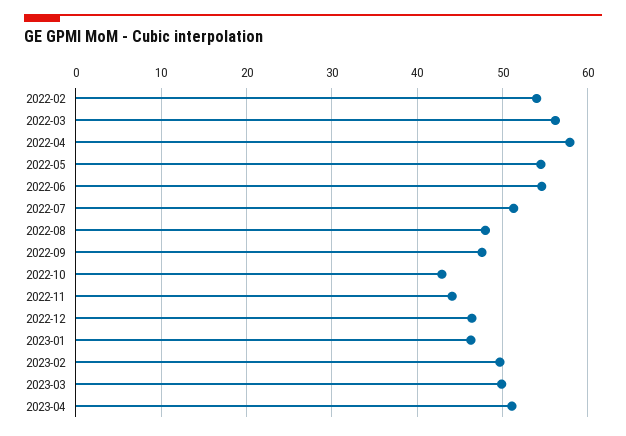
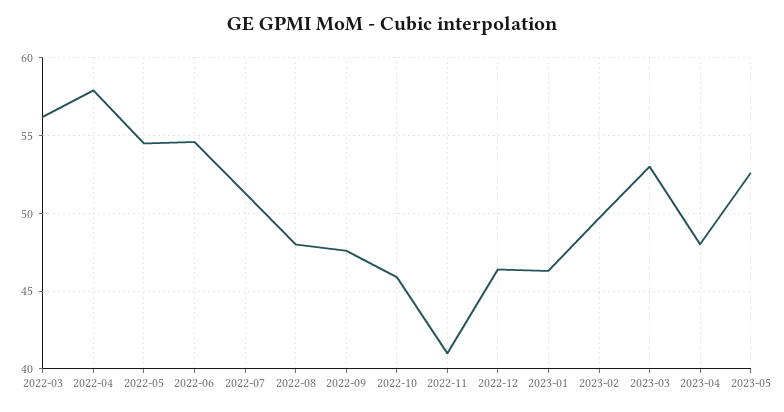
2022-02: 54 -> none
2022-10: 43 -> 46
2022-11: 44 -> 41
2023-03: 50 -> 53
2023-04: 51 -> 48
2023-05: none -> 52.5

